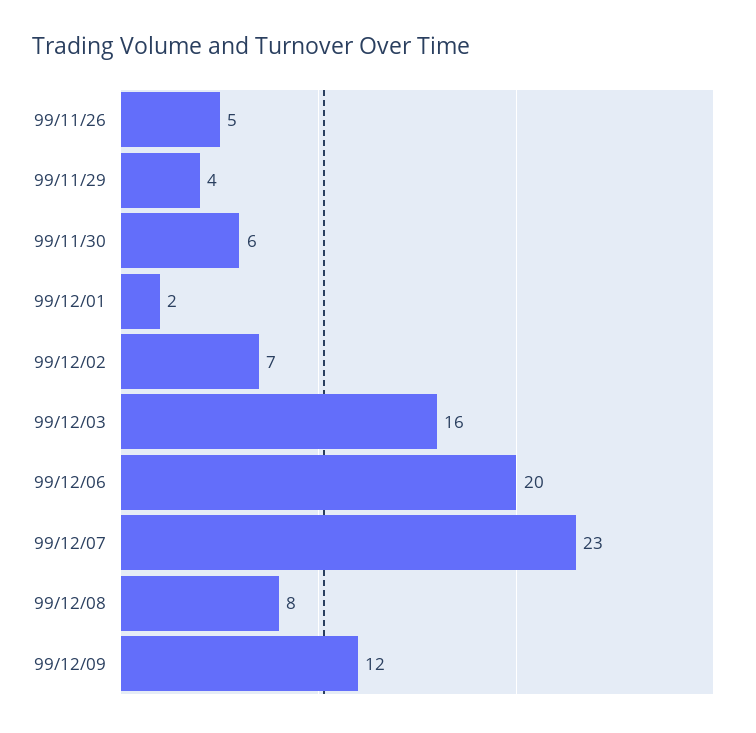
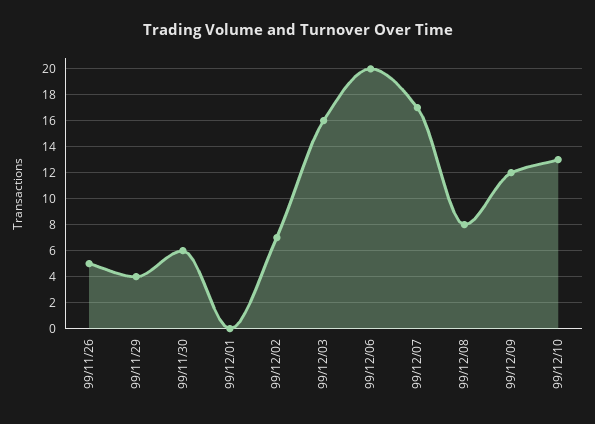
99/12/01: 2 -> 0
99/12/07: 23 -> 17
99/12/10: none -> 13

